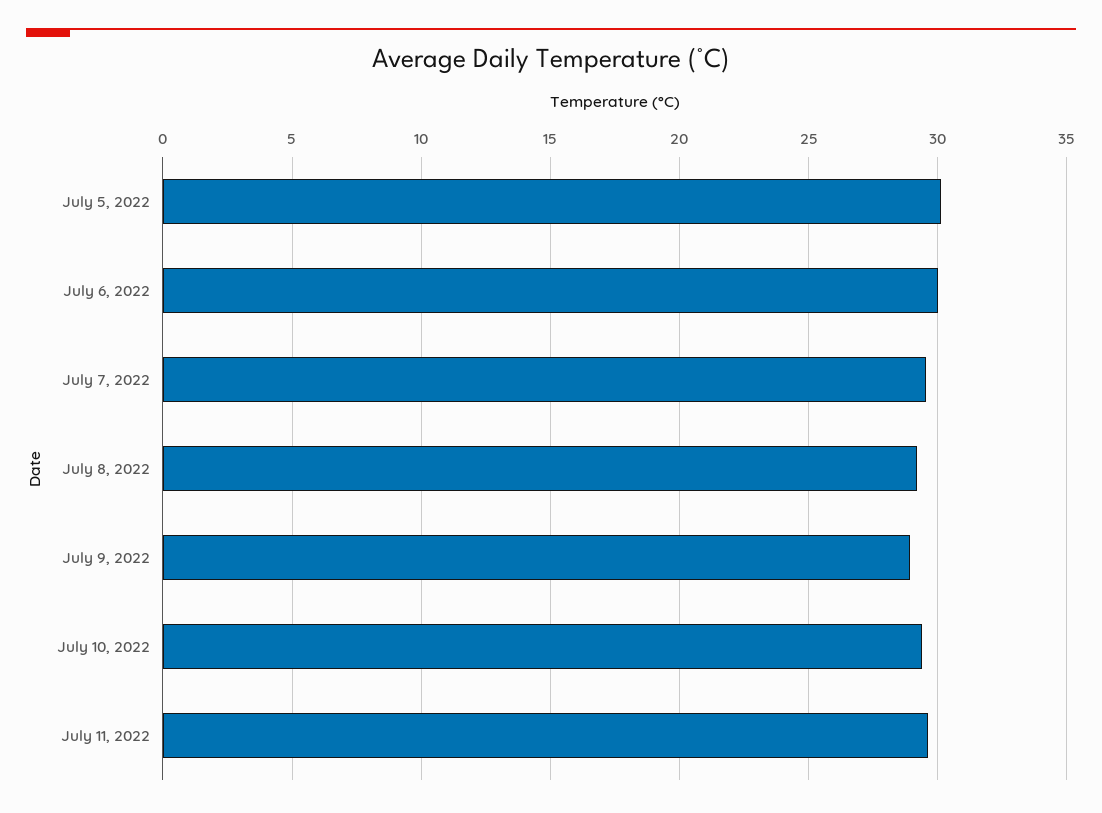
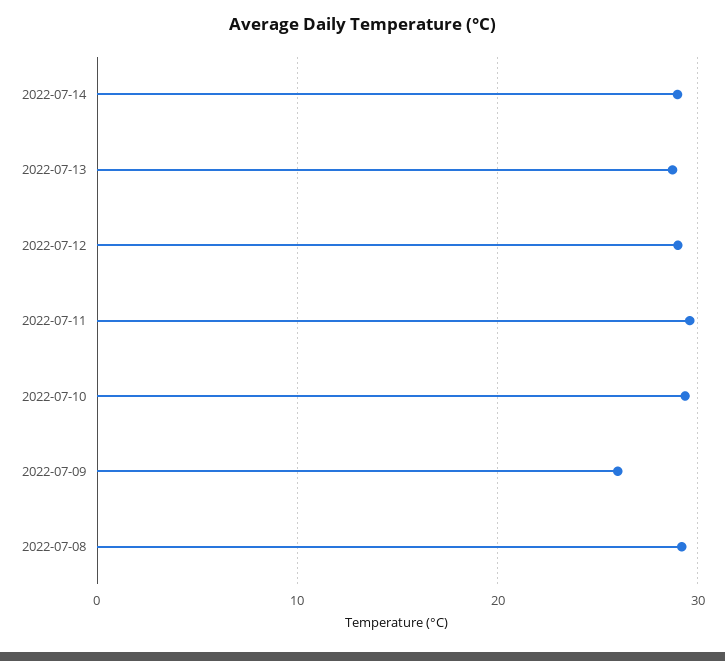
July 5, 2022: 30 -> none
July 6, 2022: 30 -> none
July 7, 2022: 29.5 -> none
July 9, 2022: 29 -> 26
2022-07-14: none -> 29
2022-07-13: none -> 29
2022-07-12: none -> 29

